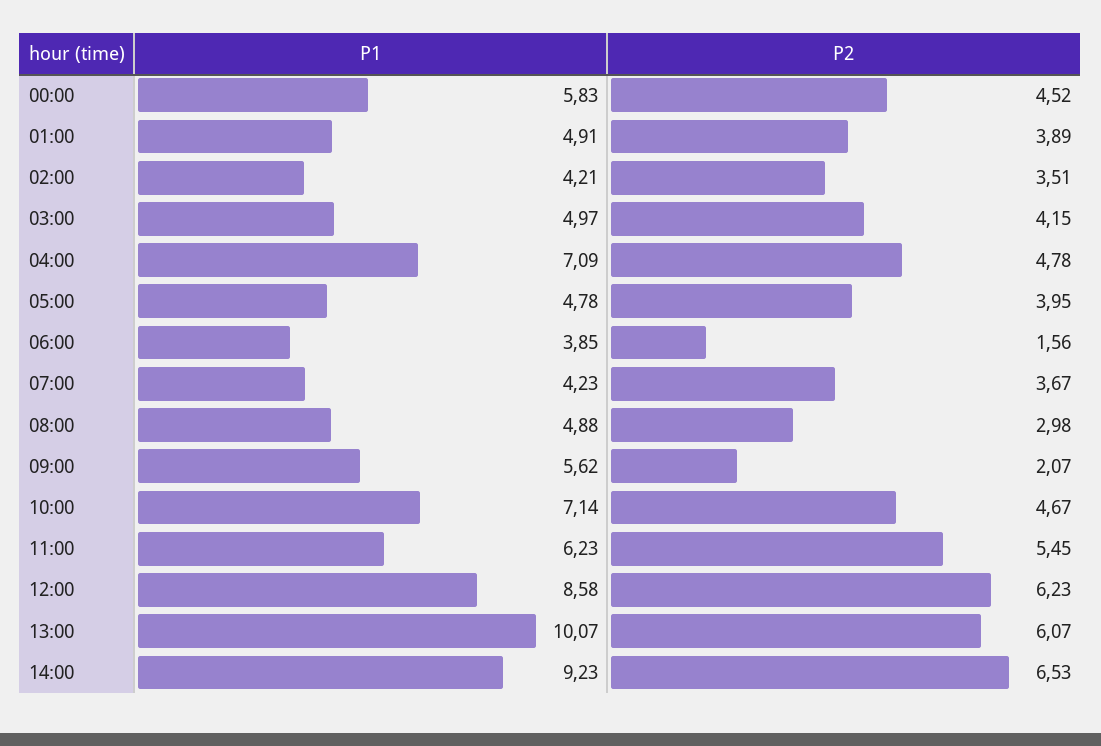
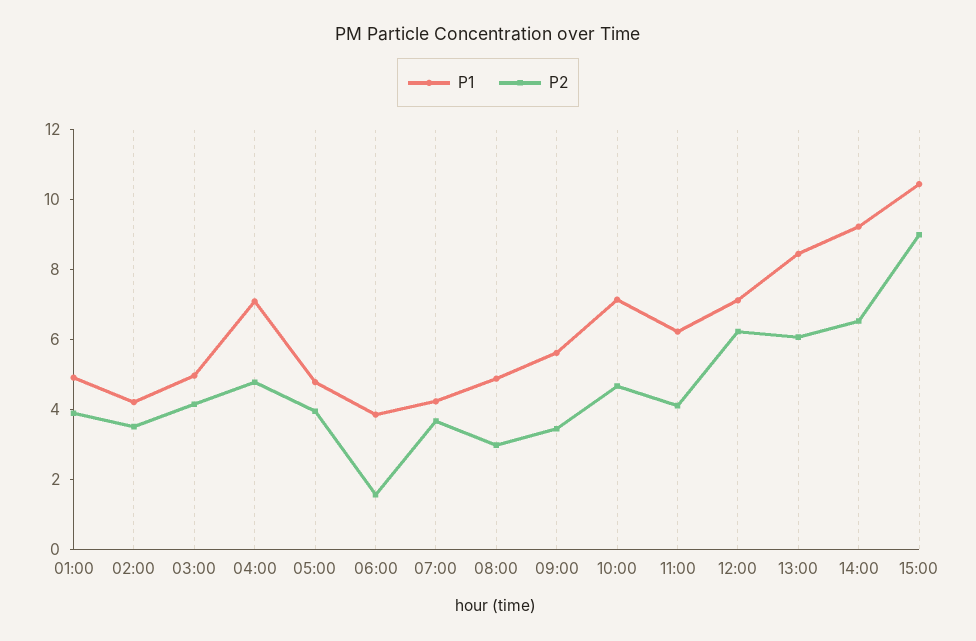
P1, 00:00: 5.83 -> none
P2, 00:00: 4.52 -> none
P2, 09:00: 2.07 -> 3.5
P2, 11:00: 5.45 -> 4
P1, 12:00: 8.58 -> 7
P1, 13:00: 10.07 -> 8.5
P1, 15:00: none -> 10.5
P2, 15:00: none -> 9

